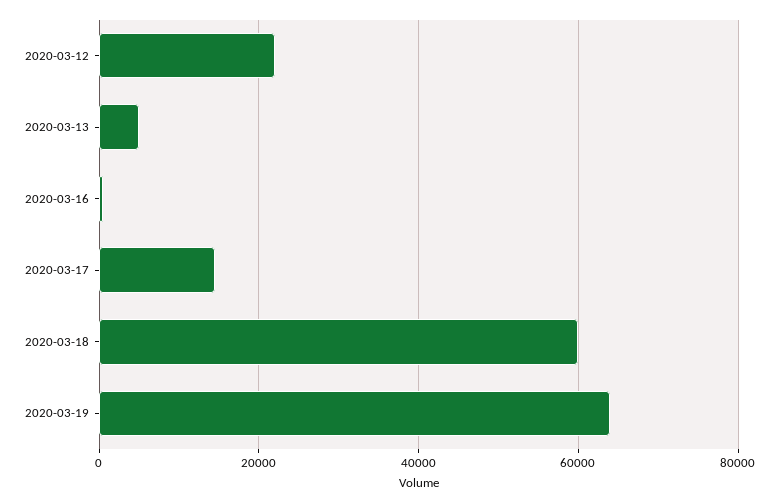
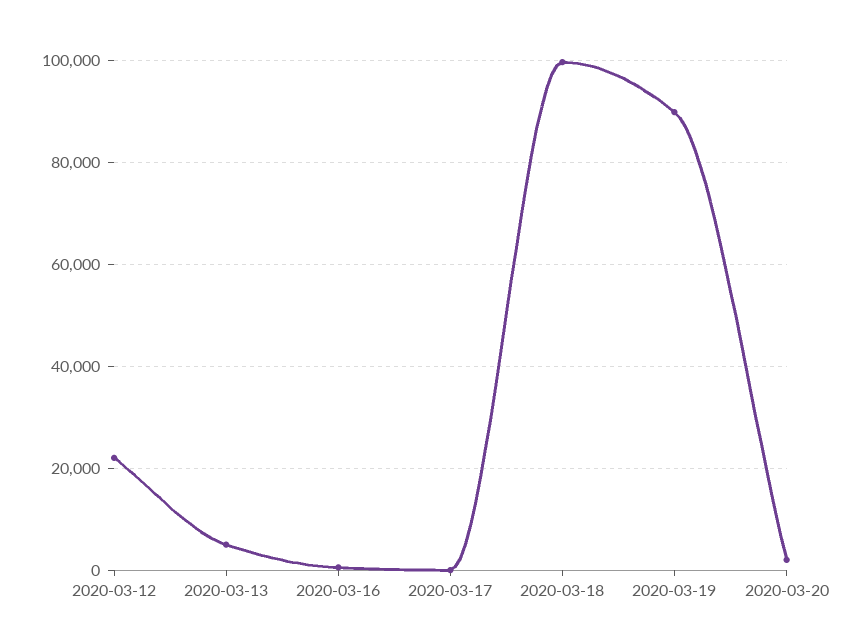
2020-03-17: 14000 -> 0
2020-03-18: 60000 -> 100000
2020-03-19: 64000 -> 90000
2020-03-20: none -> 2000

